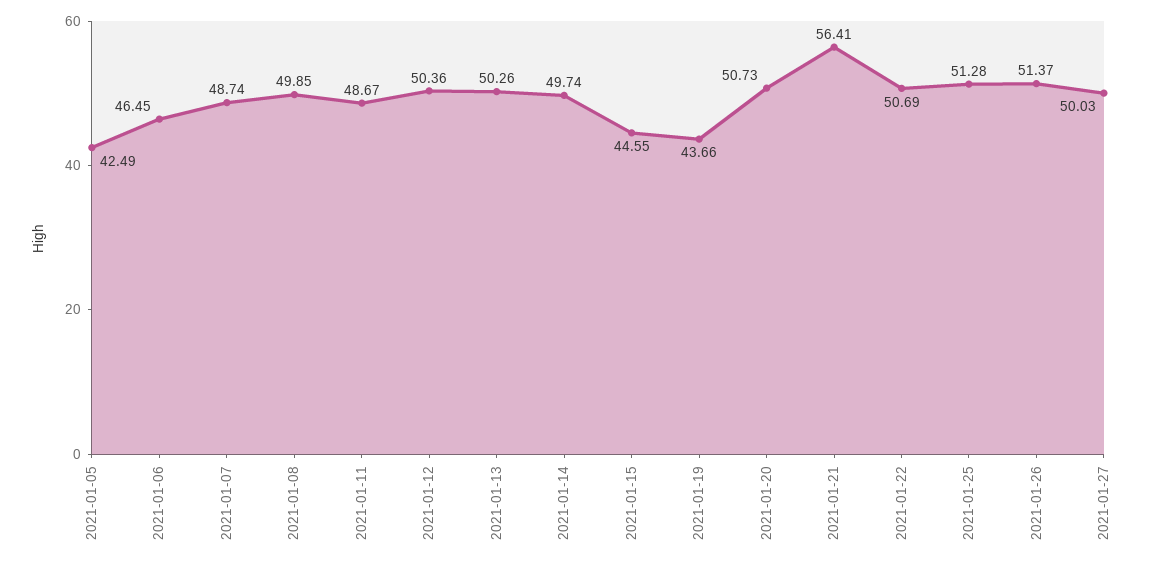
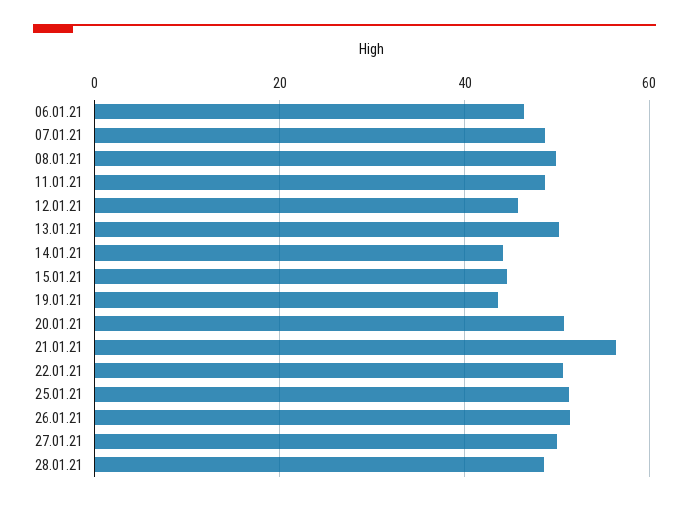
2021-01-05: 42.49 -> none
2021-01-12: 50.36 -> 46
2021-01-14: 49.74 -> 44
28.01.21: none -> 48

